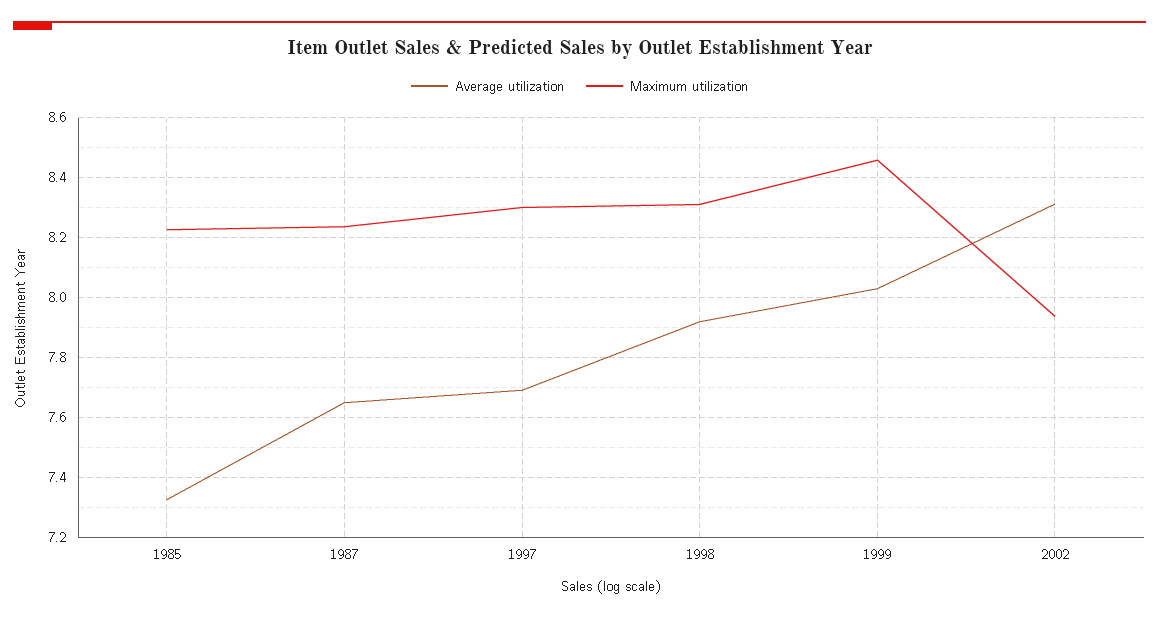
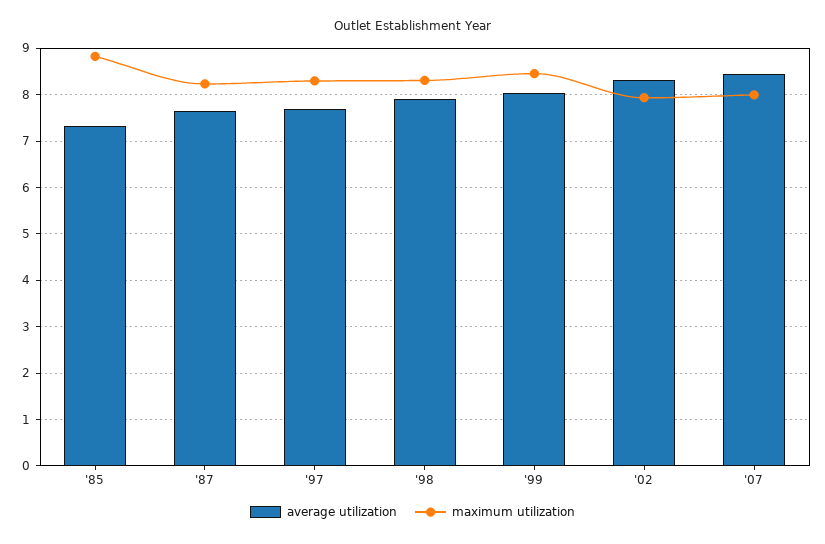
Maximum utilization, 1985: 8.225 -> 8.8
Average utilization, '07: none -> 8.4
Maximum utilization, '07: none -> 8

